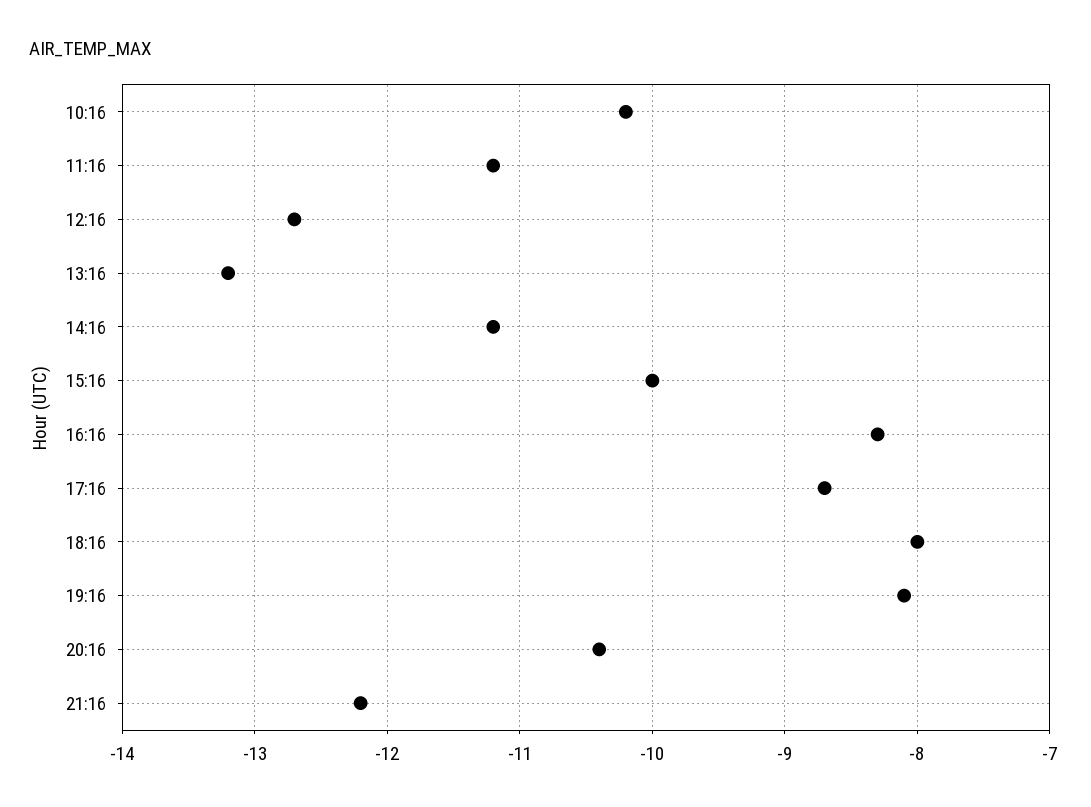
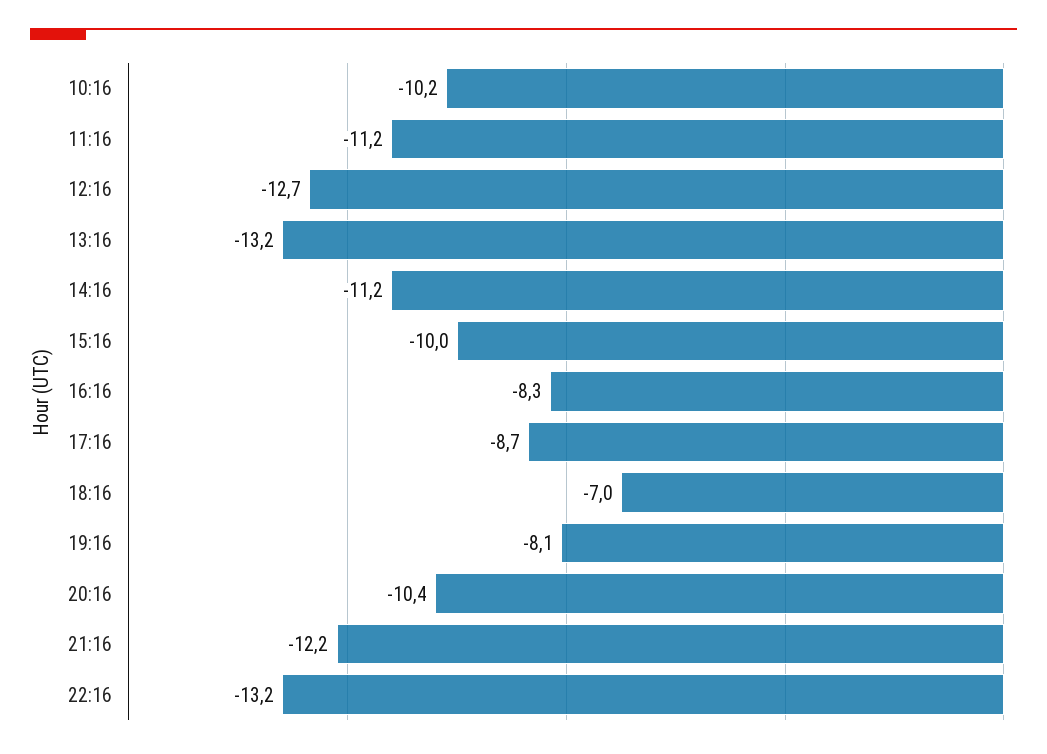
18:16: -8 -> -7
22:16: none -> -13.2

